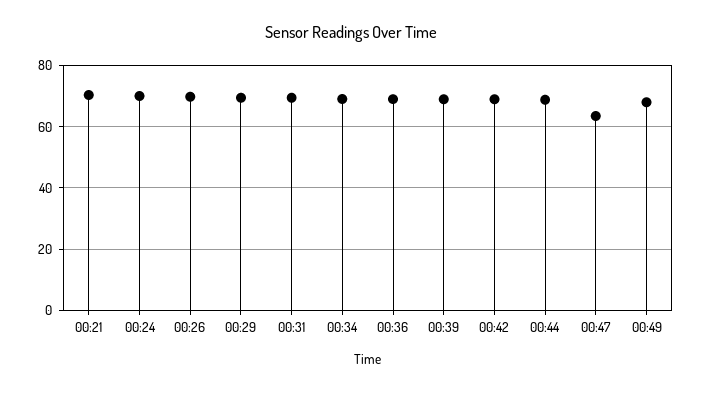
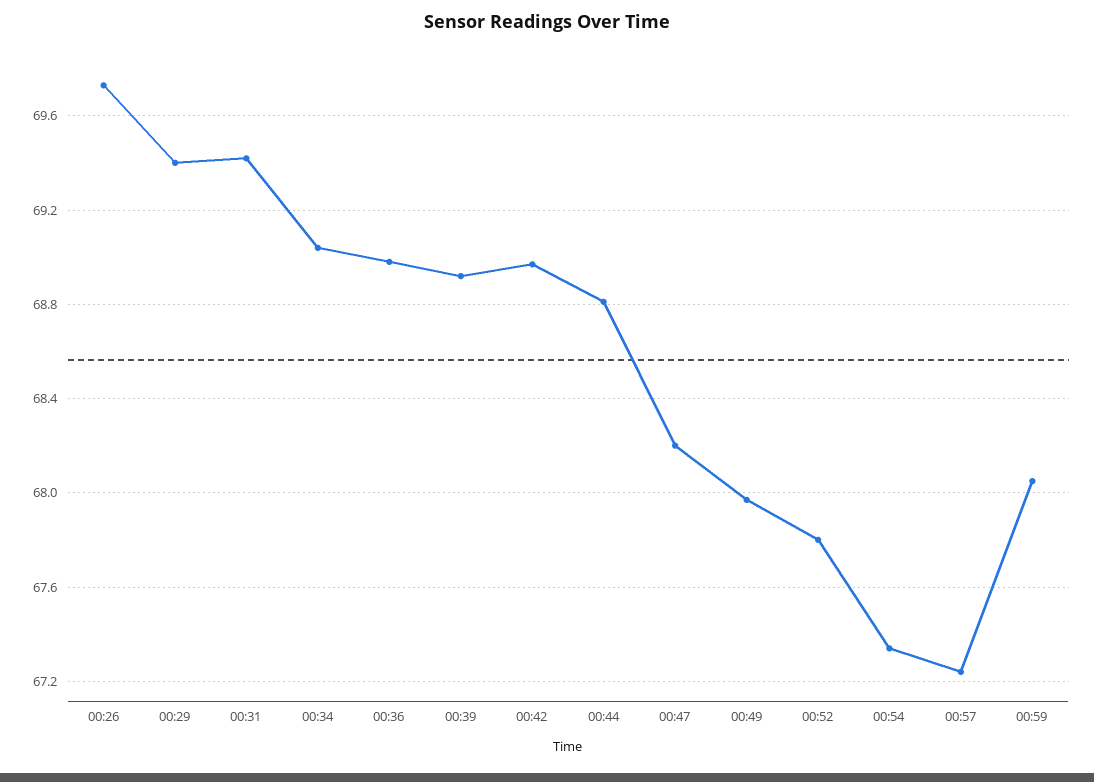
00:21: 70 -> none
00:24: 70 -> none
00:47: 64 -> 68.2
00:52: none -> 67.8
00:54: none -> 67.35
00:57: none -> 67.25
00:59: none -> 68.05

